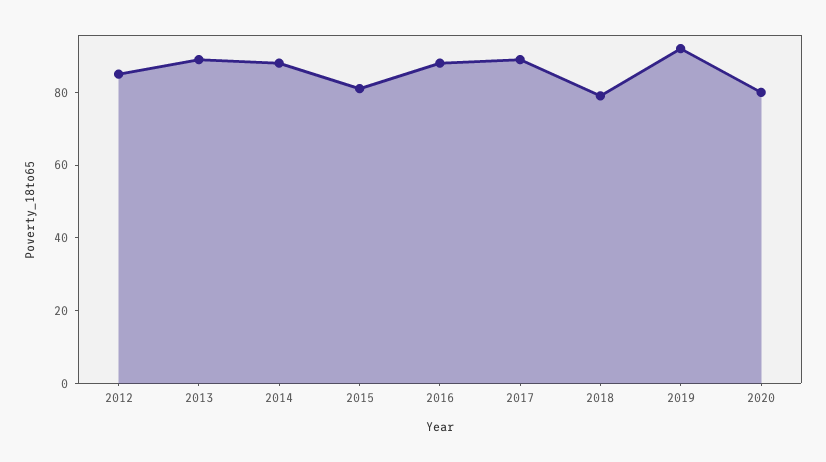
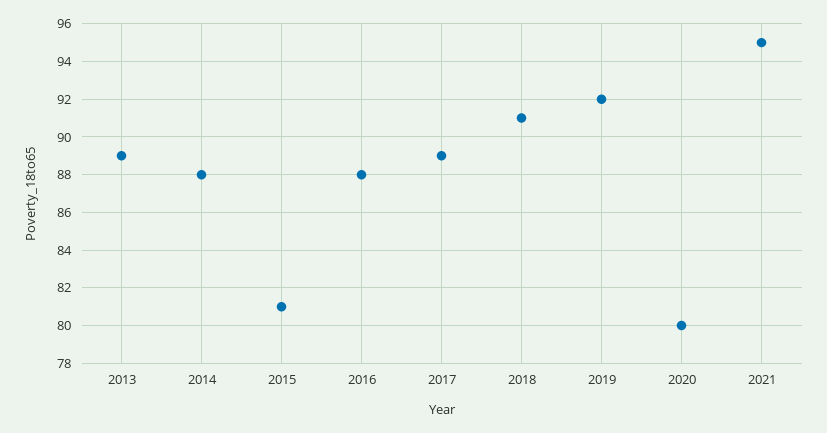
2012: 85 -> none
2018: 80 -> 91
2021: none -> 95

